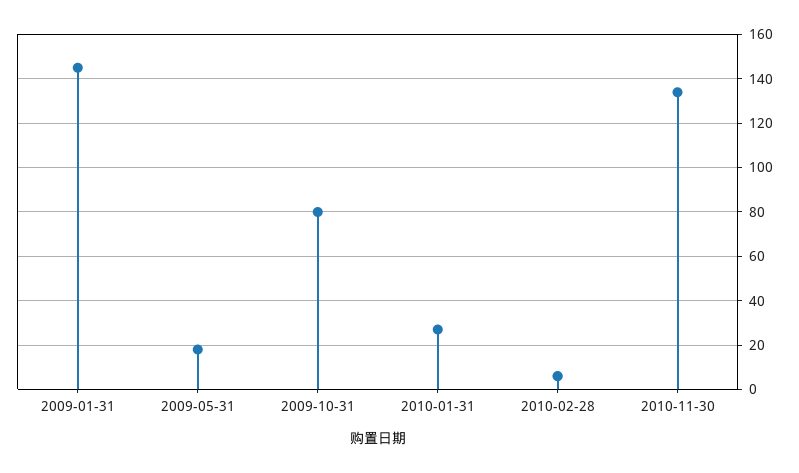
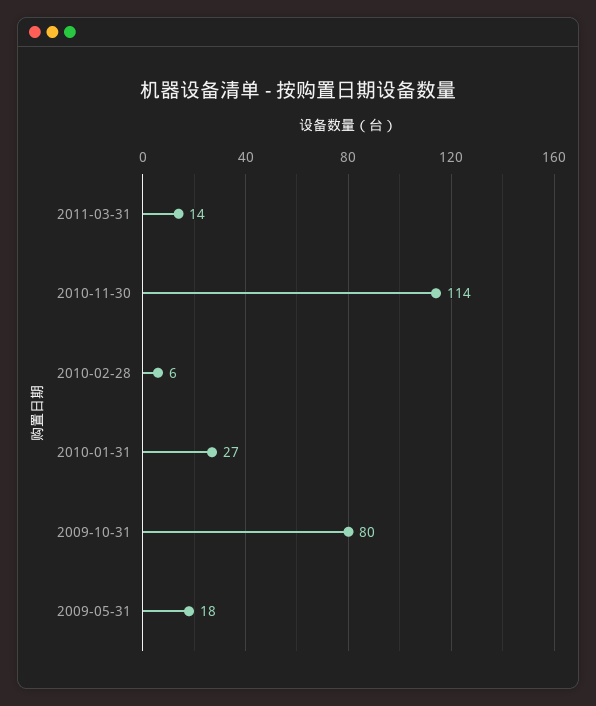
2009-01-31: 145 -> none
2010-11-30: 135 -> 114
2011-03-31: none -> 14

